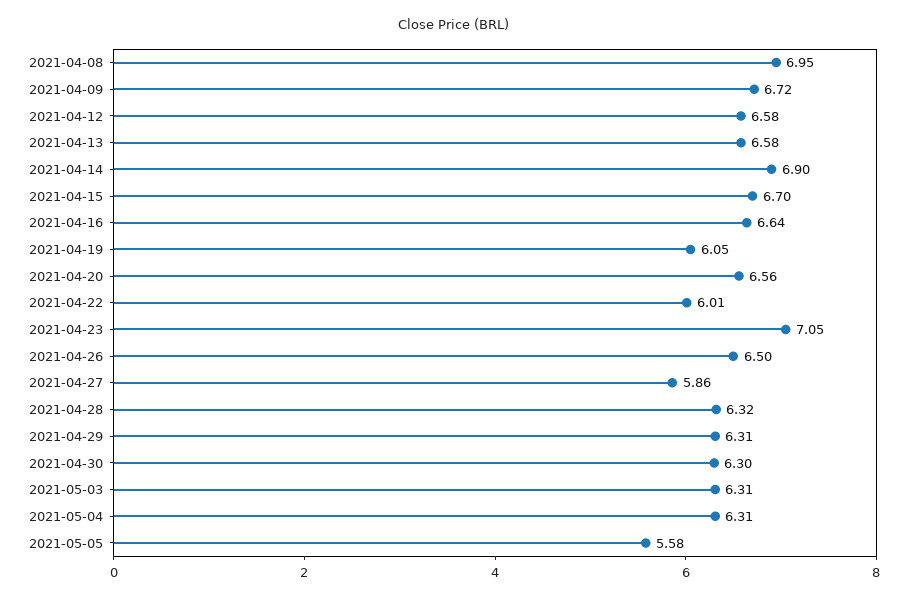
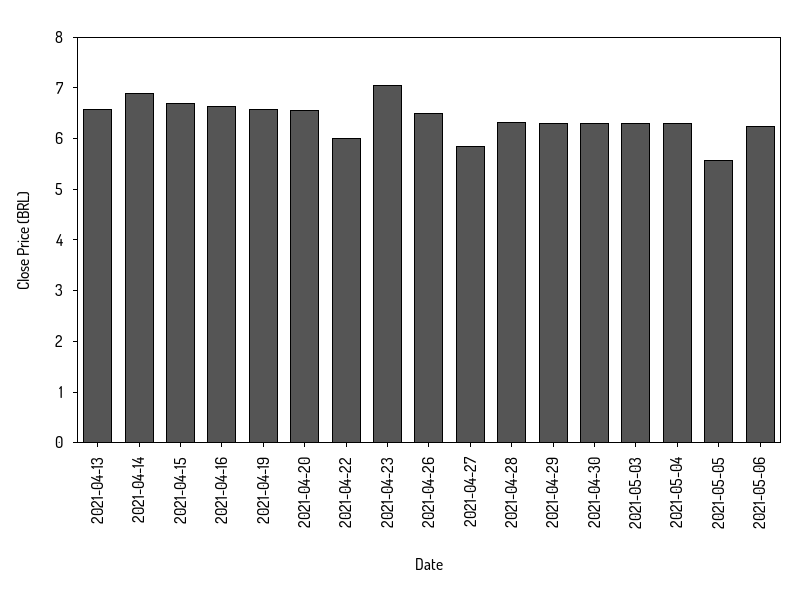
2021-04-08: 6.95 -> none
2021-04-09: 6.72 -> none
2021-04-12: 6.58 -> none
2021-04-19: 6.05 -> 6.6
2021-05-06: none -> 6.2

